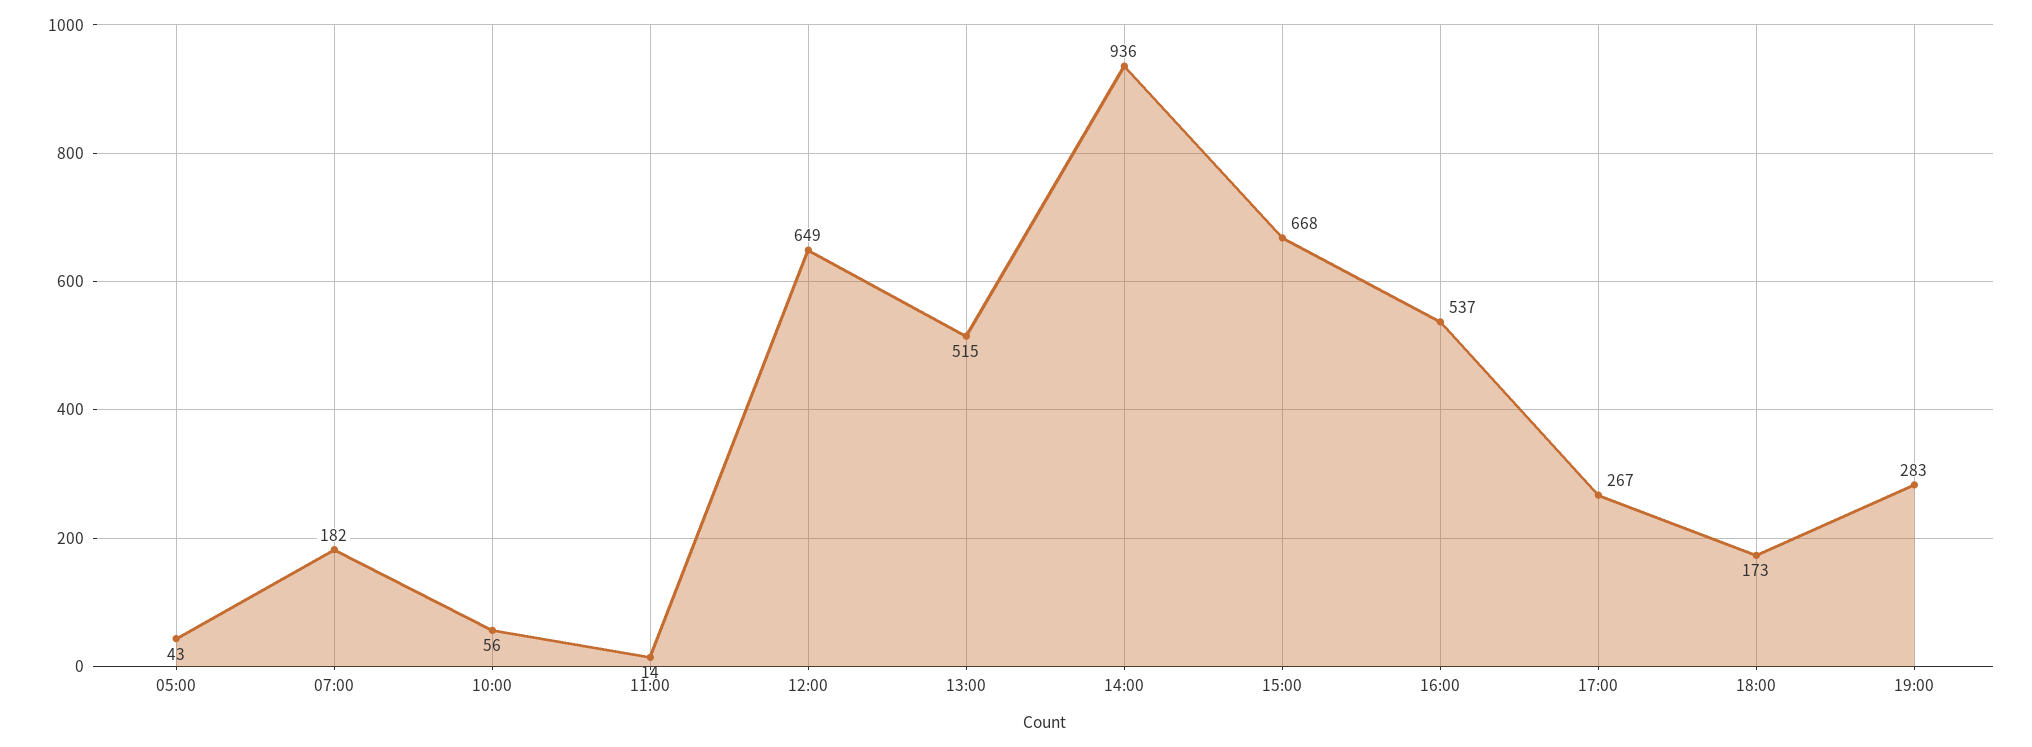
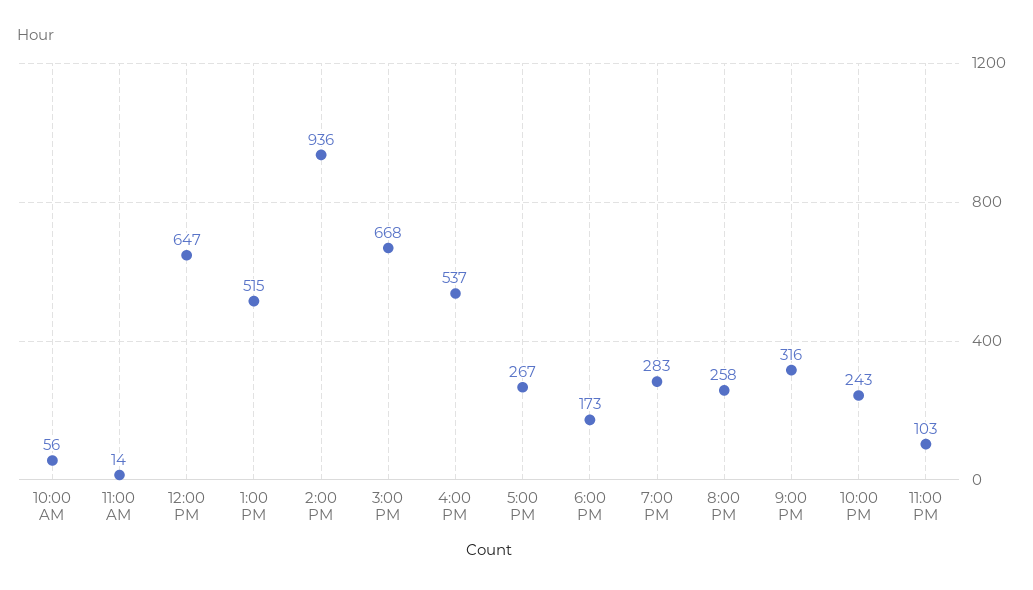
05:00: 43 -> none
07:00: 182 -> none
12:00: 649 -> 647
8:00 PM: none -> 258
9:00 PM: none -> 316
10:00 PM: none -> 243
11:00 PM: none -> 103

